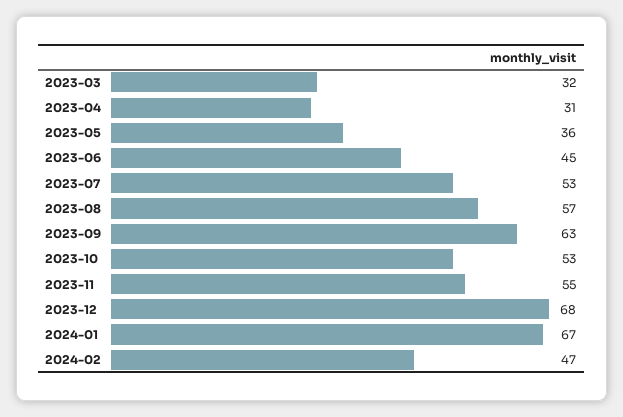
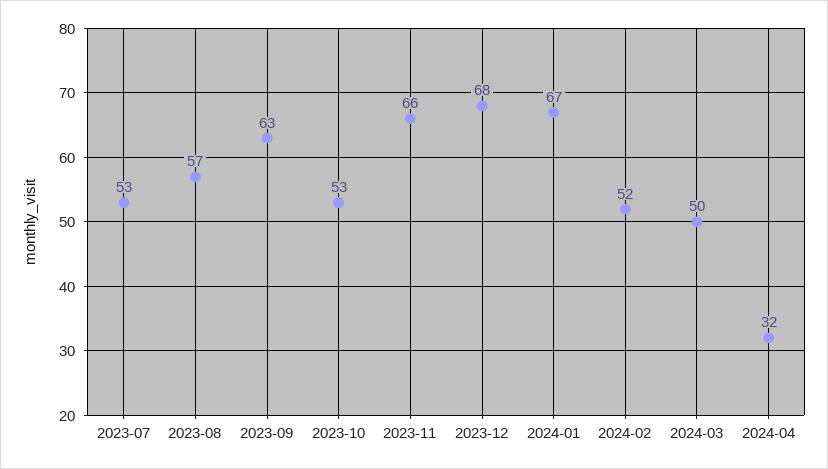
2023-03: 32 -> none
2023-04: 31 -> none
2023-05: 36 -> none
2023-06: 45 -> none
2023-11: 55 -> 66
2024-02: 47 -> 52
2024-03: none -> 50
2024-04: none -> 32

